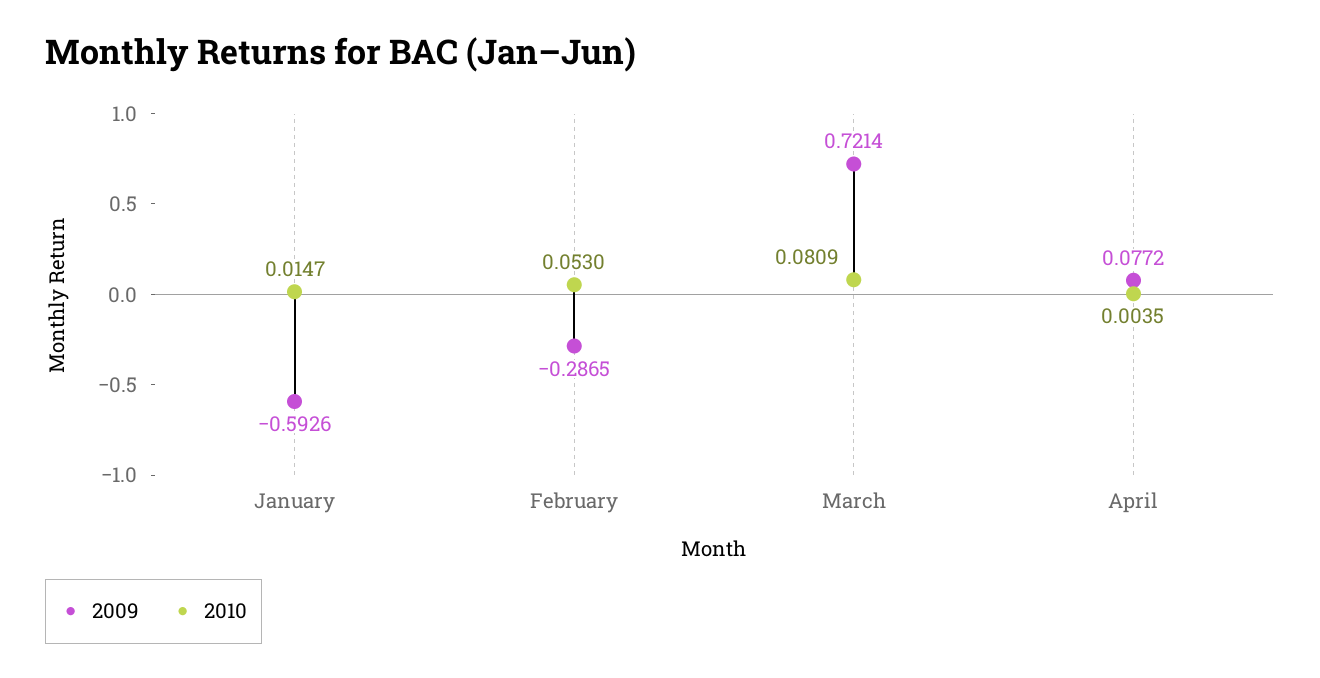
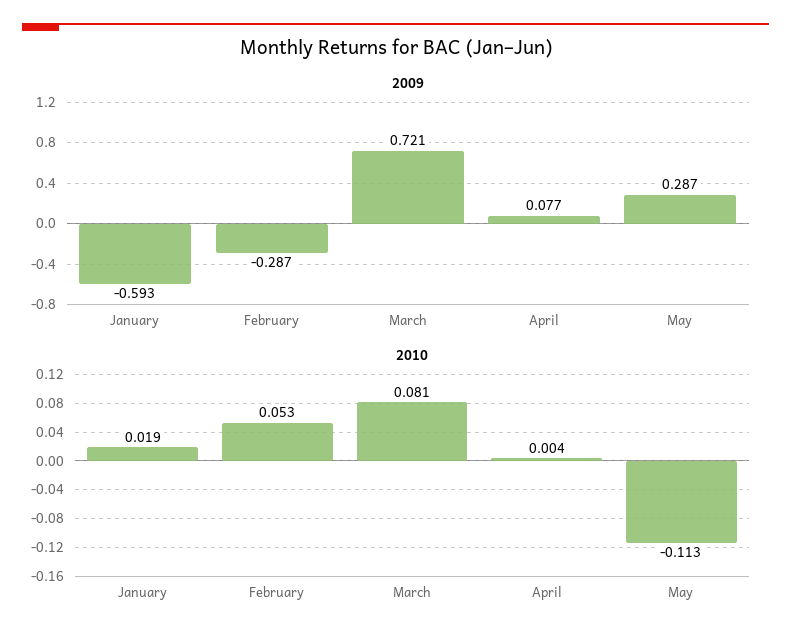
2010, January: 0.0147 -> 0.019
2009, May: none -> 0.287
2010, May: none -> -0.113

